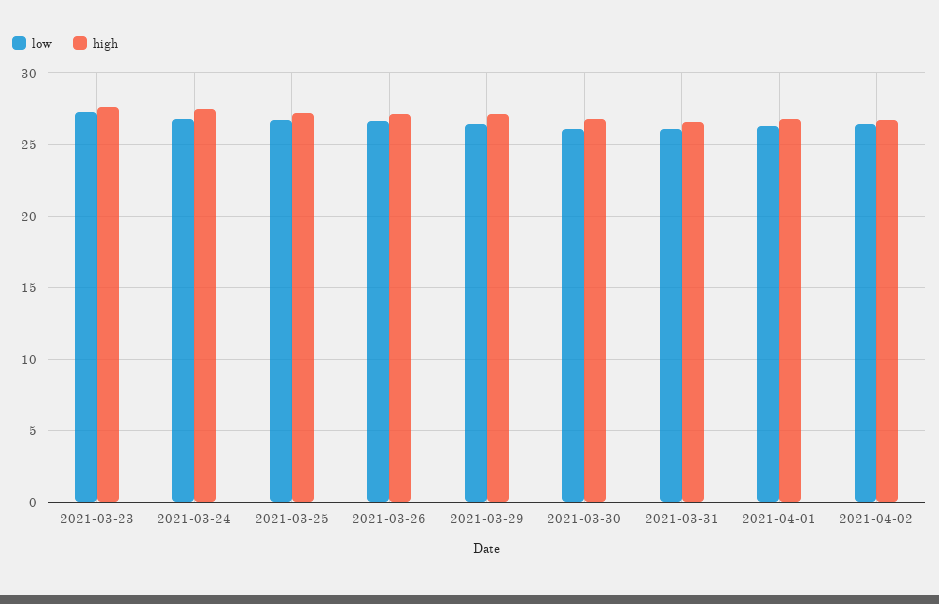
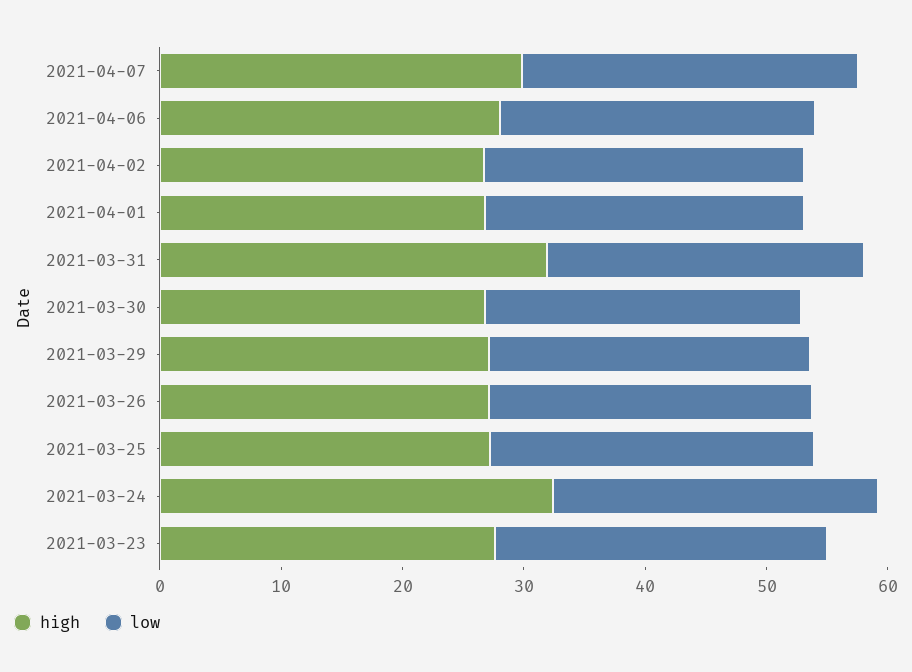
high, 2021-03-24: 27.5 -> 32
high, 2021-03-31: 26.5 -> 32
high, 2021-04-07: none -> 30
low, 2021-04-07: none -> 28
high, 2021-04-06: none -> 28
low, 2021-04-06: none -> 26

